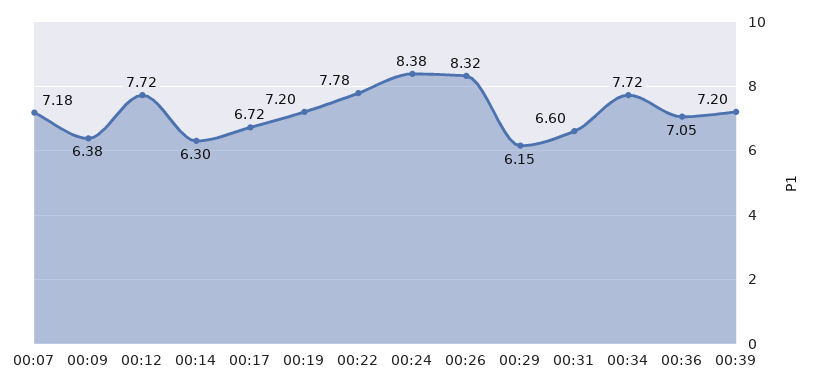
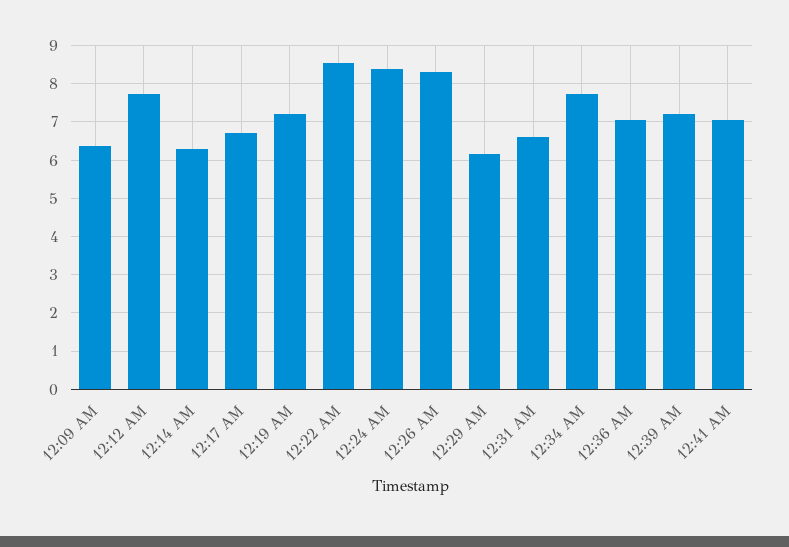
00:07: 7.18 -> none
00:22: 7.78 -> 8.6
12:41 AM: none -> 7

